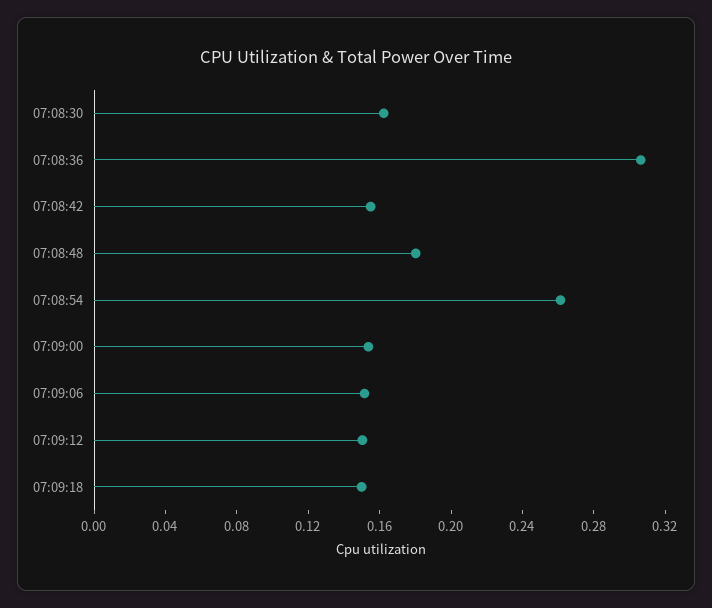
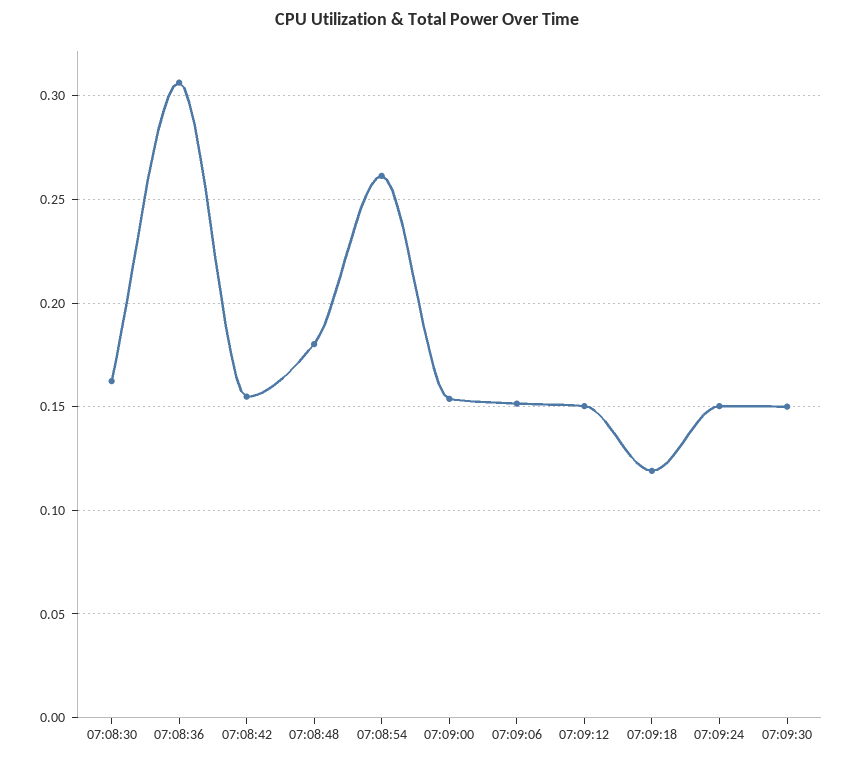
07:09:18: 0.15 -> 0.12
07:09:24: none -> 0.15
07:09:30: none -> 0.15

